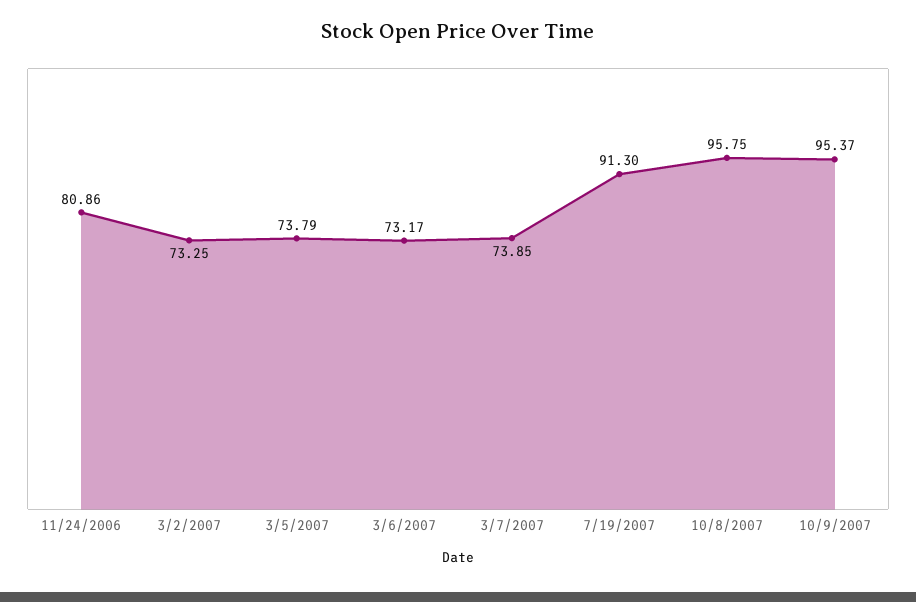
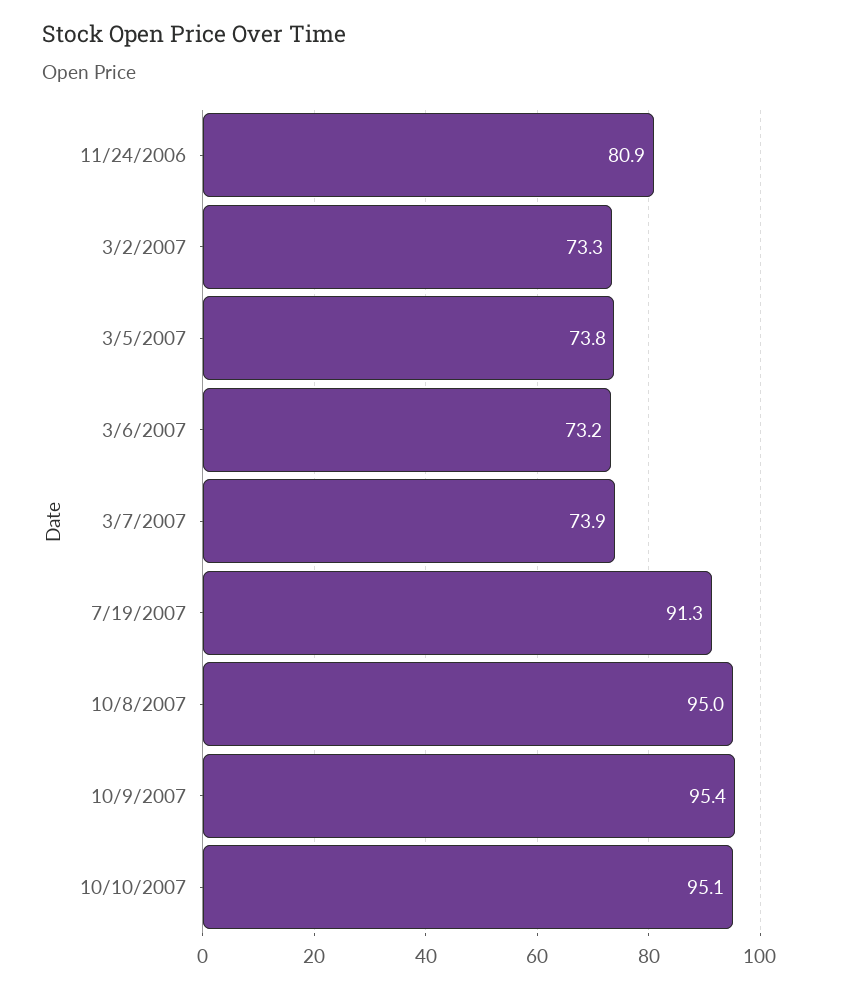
10/8/2007: 95.75 -> 95
10/10/2007: none -> 95.1

